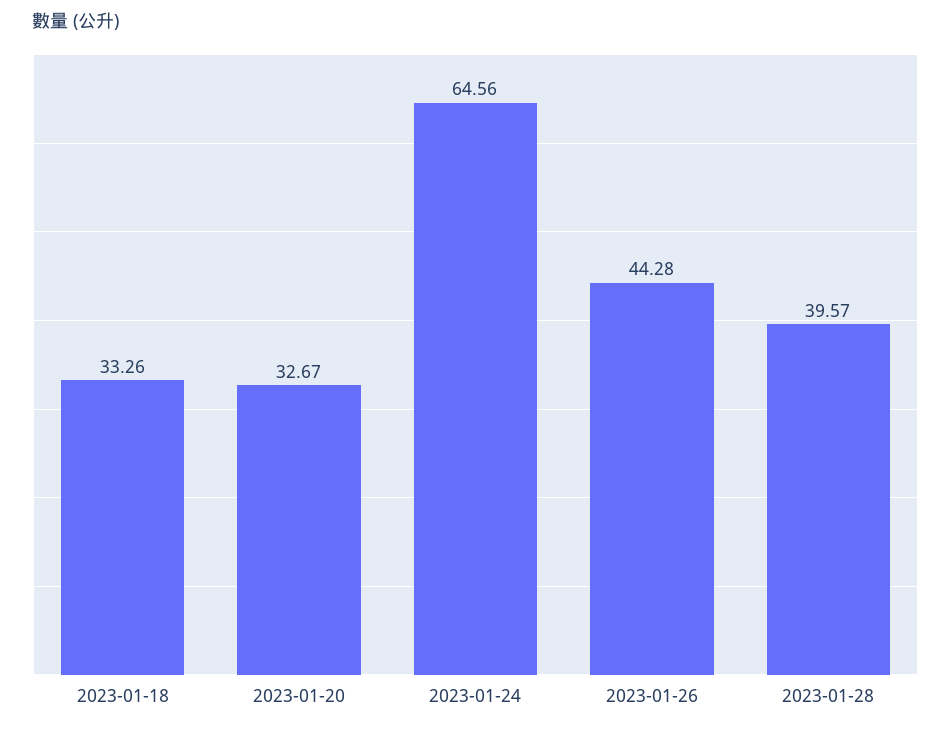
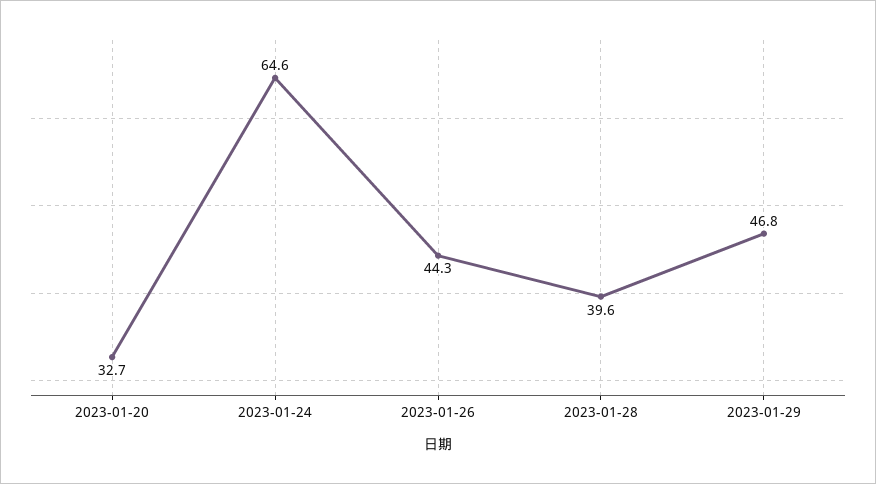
2023-01-18: 33.26 -> none
2023-01-29: none -> 46.8

